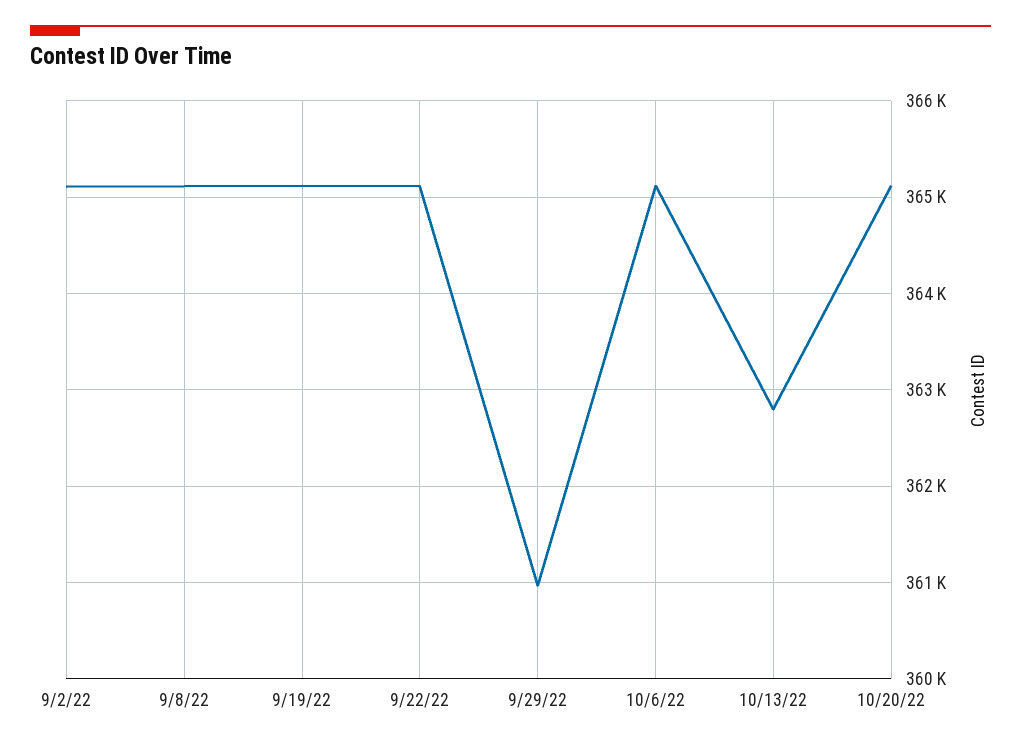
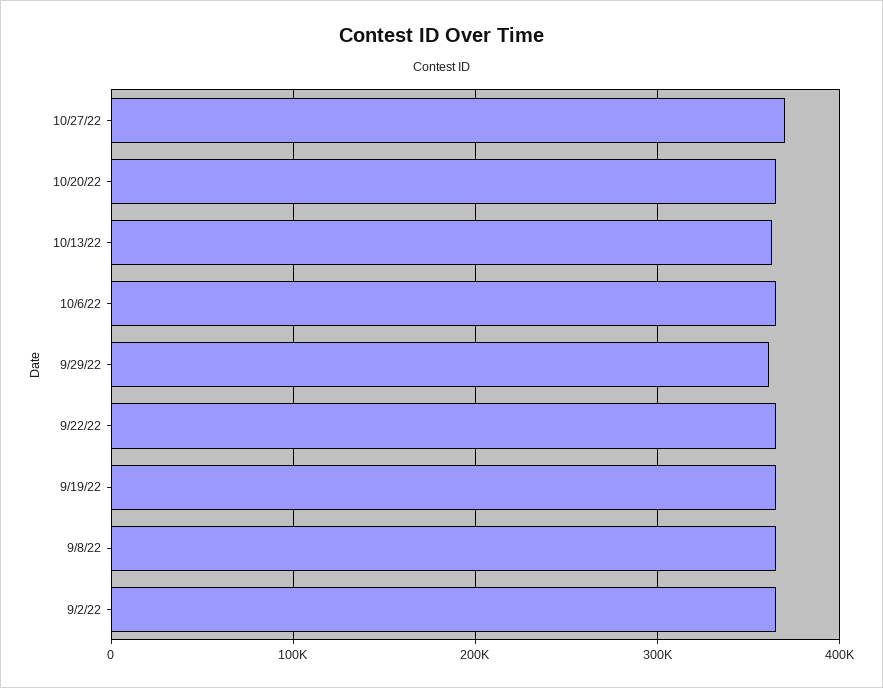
10/27/22: none -> 370000

